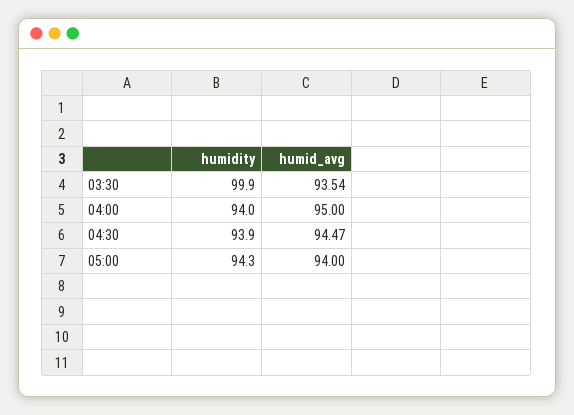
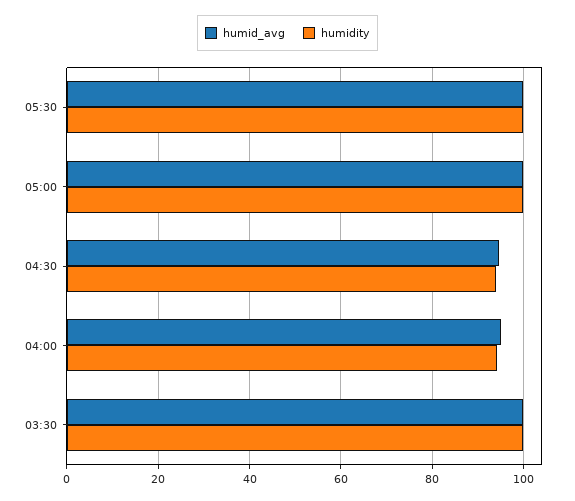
humid_avg, 03:30: 93.54 -> 100
humidity, 05:00: 94.3 -> 100
humid_avg, 05:00: 94 -> 100
humid_avg, 05:30: none -> 100
humidity, 05:30: none -> 100

